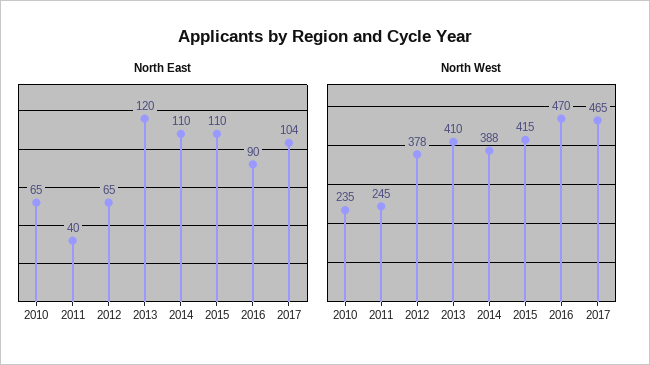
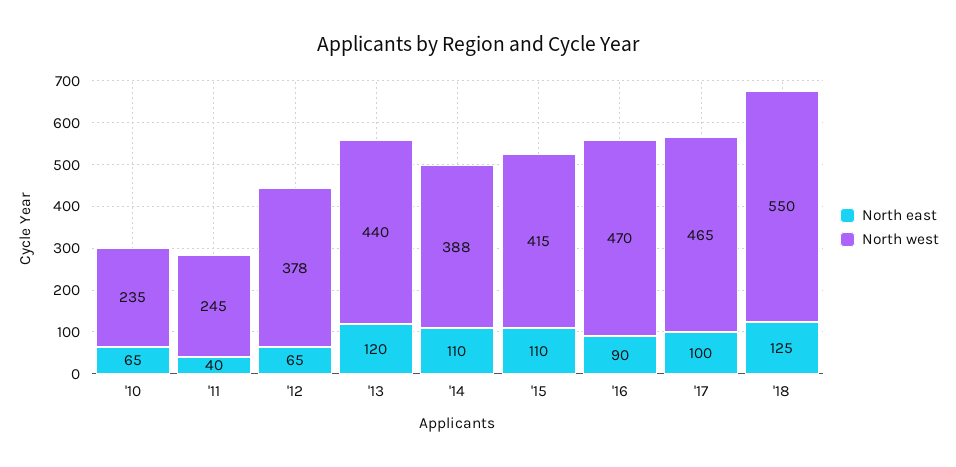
North East, 2017: 104 -> 100
North West, 2013: 410 -> 440
North East, '18: none -> 125
North West, '18: none -> 550

